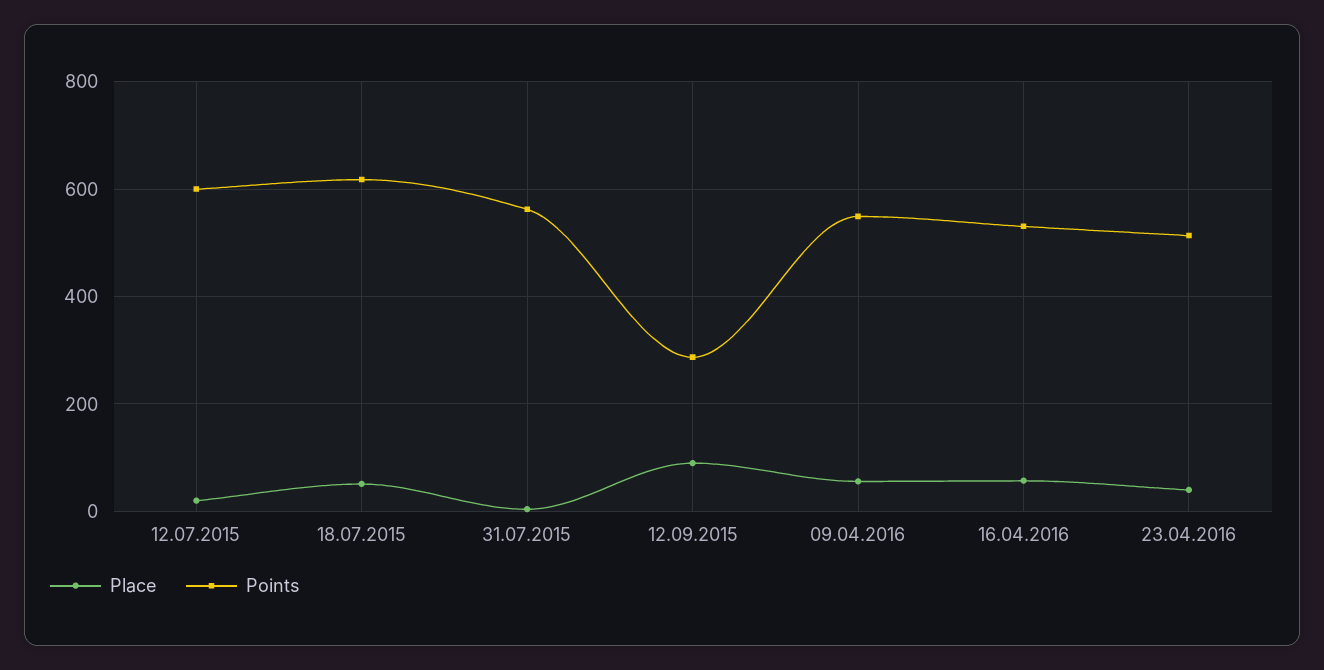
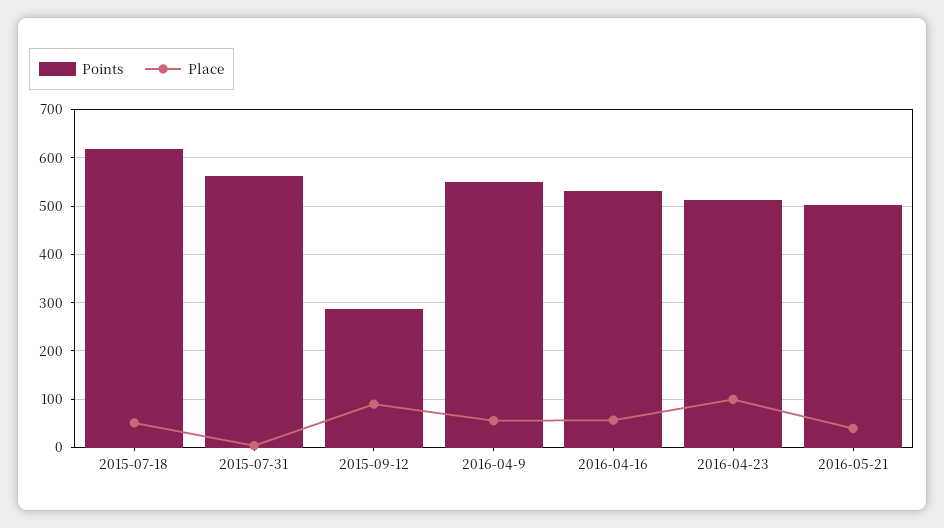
Place, 12.07.2015: 20 -> none
Points, 12.07.2015: 600 -> none
Place, 23.04.2016: 40 -> 100
Points, 2016-05-21: none -> 500
Place, 2016-05-21: none -> 40

